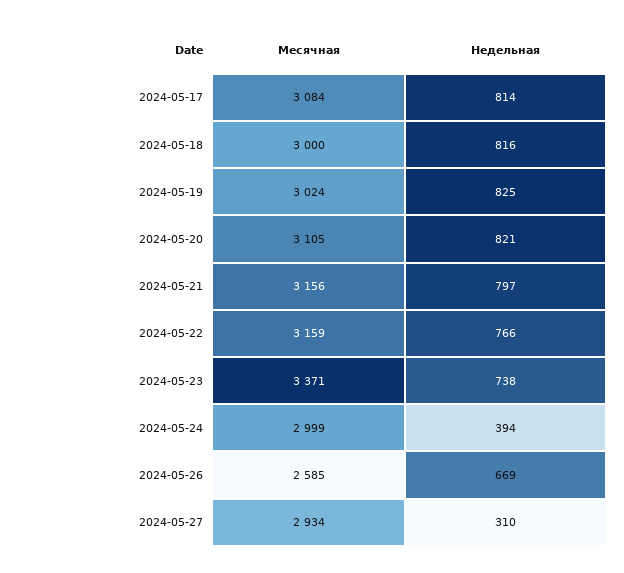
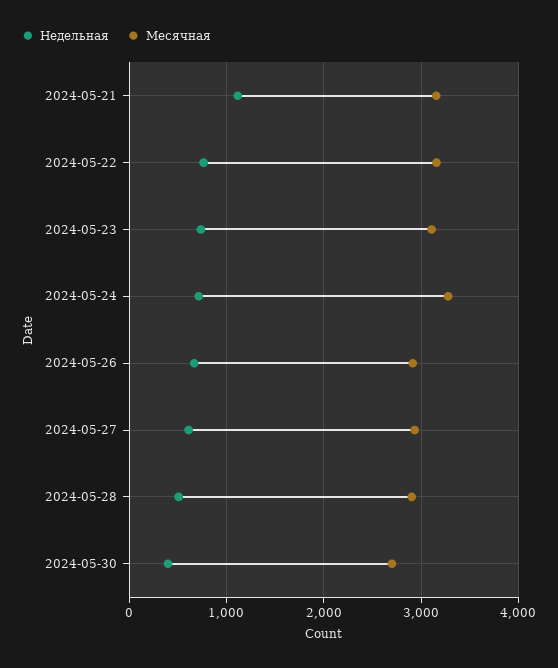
Месячная, 2024-05-17: 3084 -> none
Недельная, 2024-05-17: 814 -> none
Месячная, 2024-05-18: 3000 -> none
Недельная, 2024-05-18: 816 -> none
Месячная, 2024-05-19: 3024 -> none
Недельная, 2024-05-19: 825 -> none
Месячная, 2024-05-20: 3105 -> none
Недельная, 2024-05-20: 821 -> none
Недельная, 2024-05-21: 797 -> 1100
Месячная, 2024-05-23: 3371 -> 3100
Месячная, 2024-05-24: 2999 -> 3300
Недельная, 2024-05-24: 394 -> 700
Месячная, 2024-05-26: 2585 -> 2900
Недельная, 2024-05-27: 310 -> 600
Недельная, 2024-05-28: none -> 500
Месячная, 2024-05-28: none -> 2900
Недельная, 2024-05-30: none -> 400
Месячная, 2024-05-30: none -> 2700

